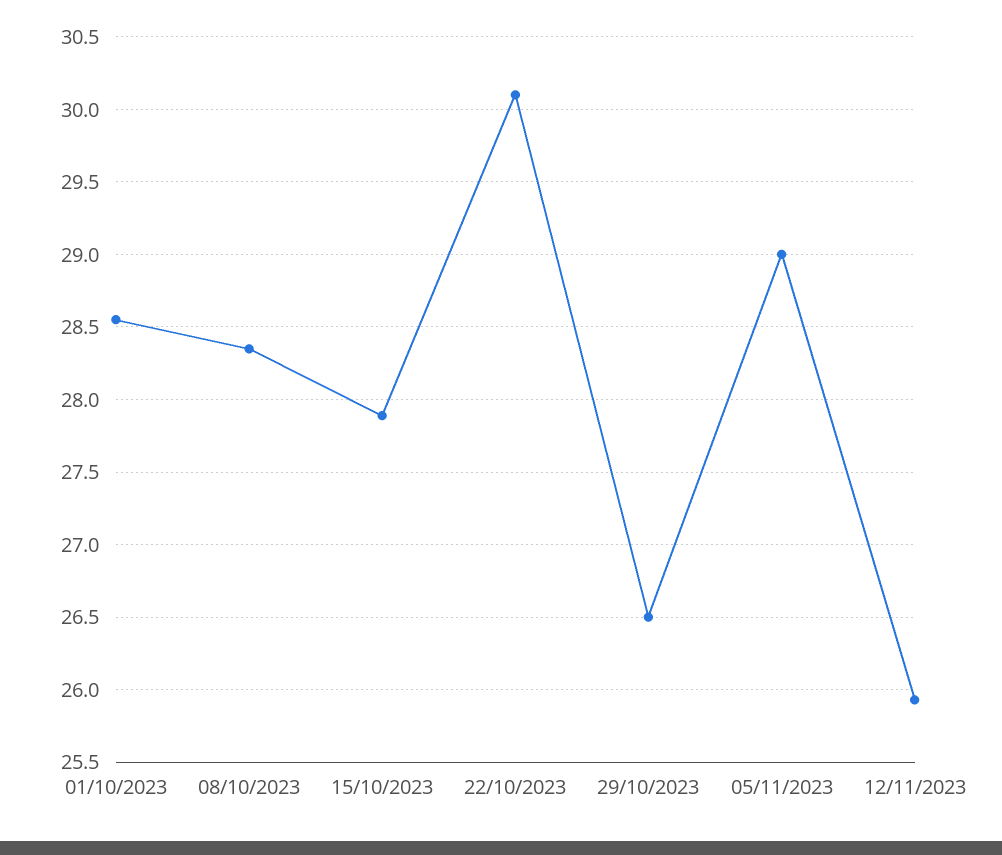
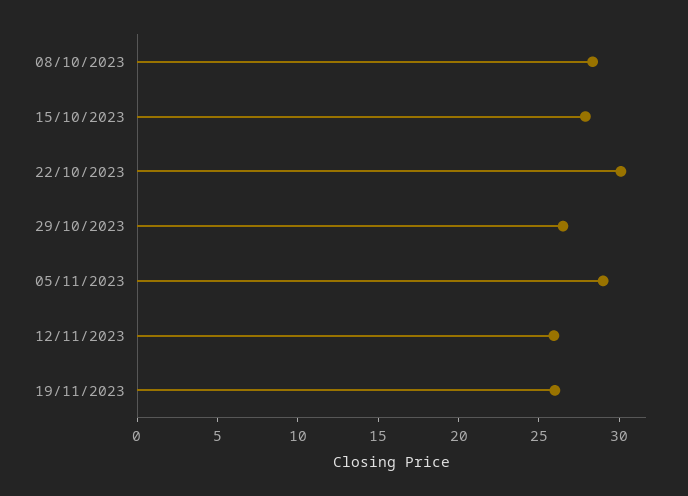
01/10/2023: 28.55 -> none
19/11/2023: none -> 26

